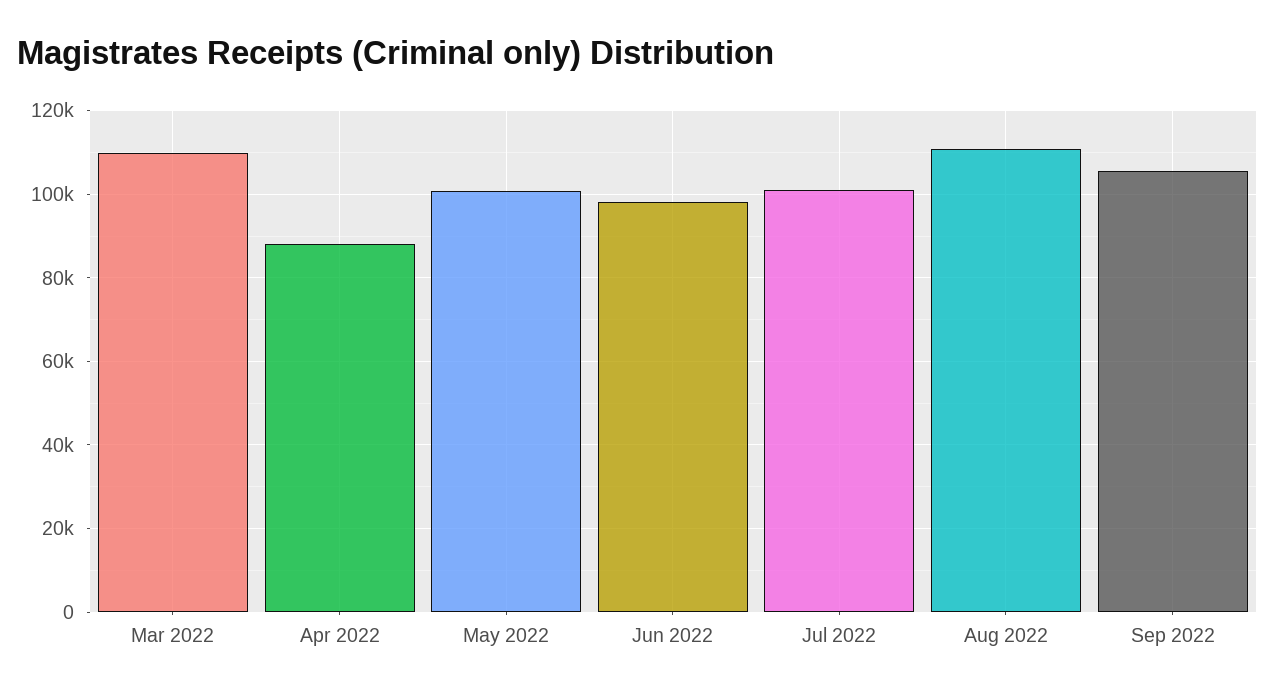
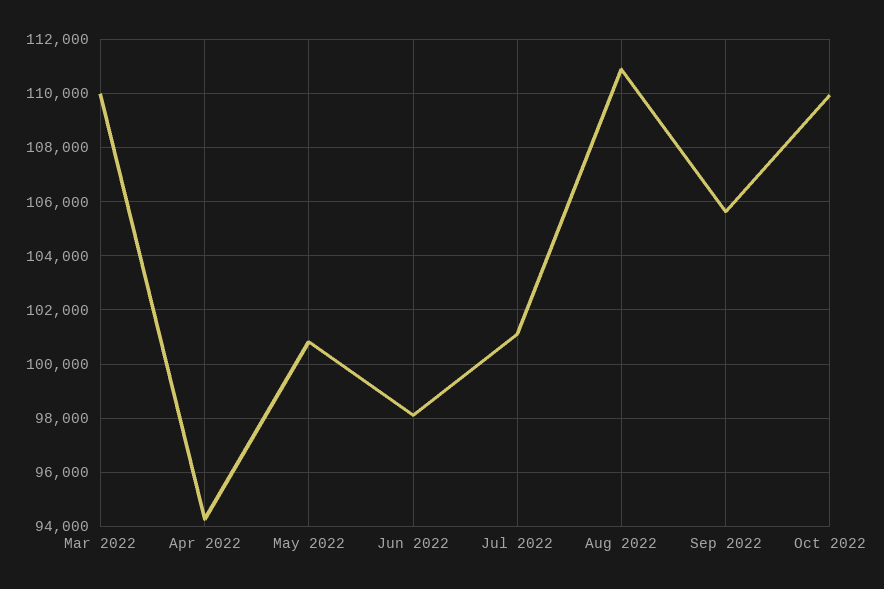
Apr 2022: 88000 -> 94250
Oct 2022: none -> 110000

